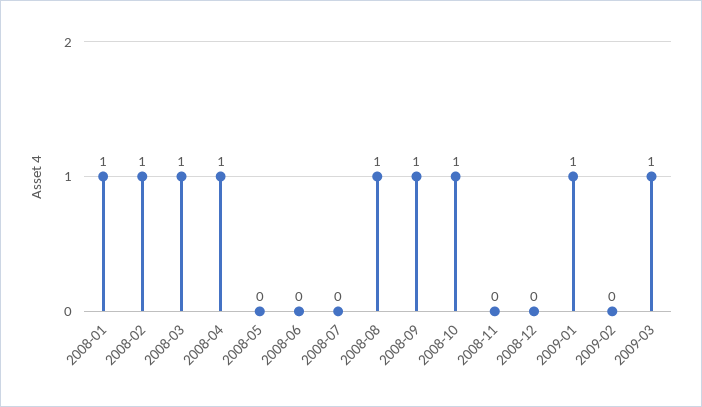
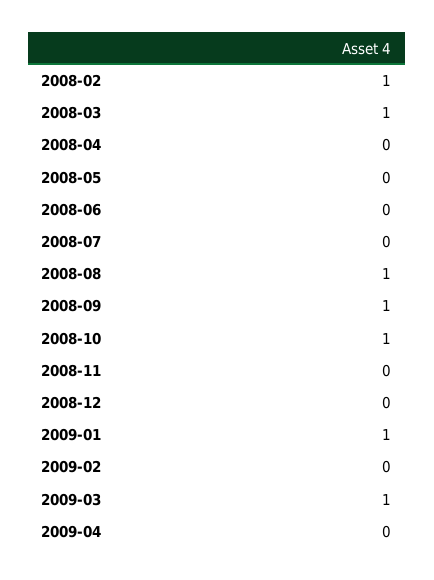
2008-01: 1 -> none
2008-04: 1 -> 0
2009-04: none -> 0

